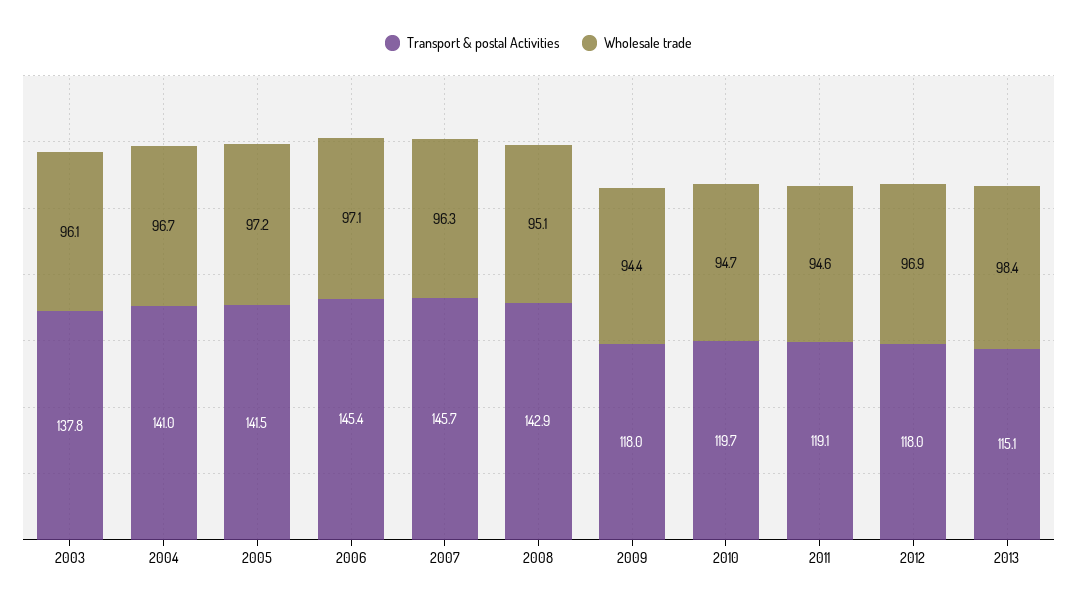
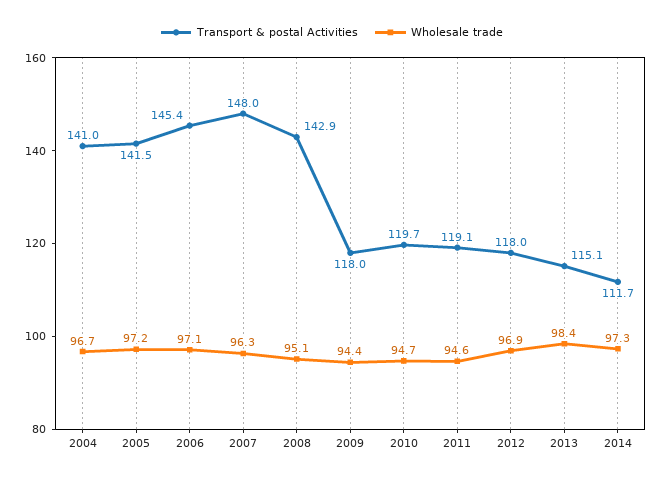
Transport & postal Activities, 2003: 137.8 -> none
Wholesale trade, 2003: 96.1 -> none
Transport & postal Activities, 2007: 145.7 -> 148
Transport & postal Activities, 2014: none -> 111.7
Wholesale trade, 2014: none -> 97.3

